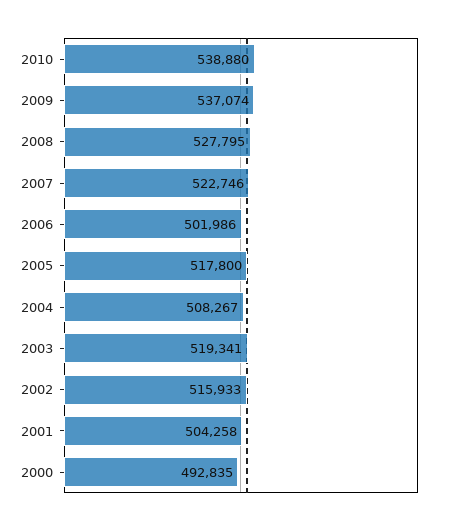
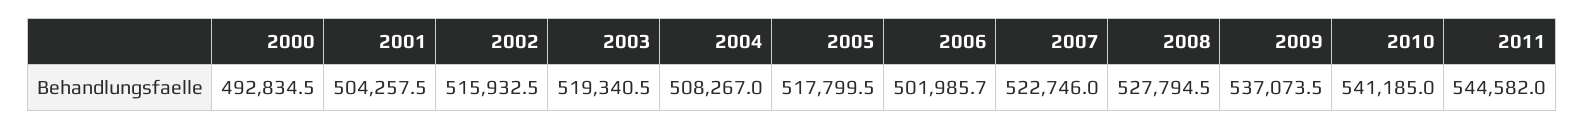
2010: 538880 -> 541185
2011: none -> 544582

